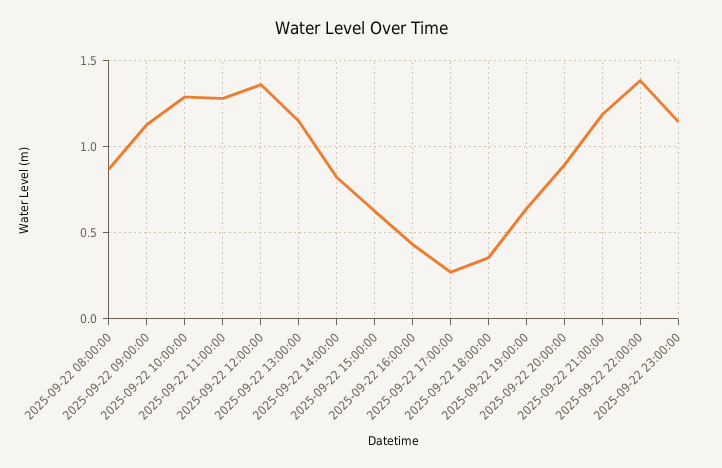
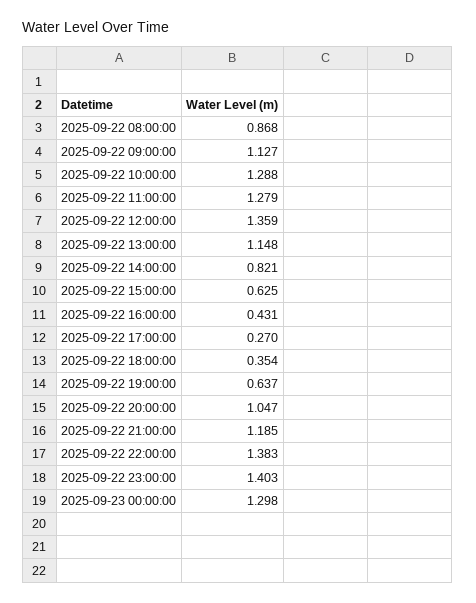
2025-09-22 20:00:00: 0.9 -> 1.047
2025-09-22 23:00:00: 1.15 -> 1.403
2025-09-23 00:00:00: none -> 1.298

